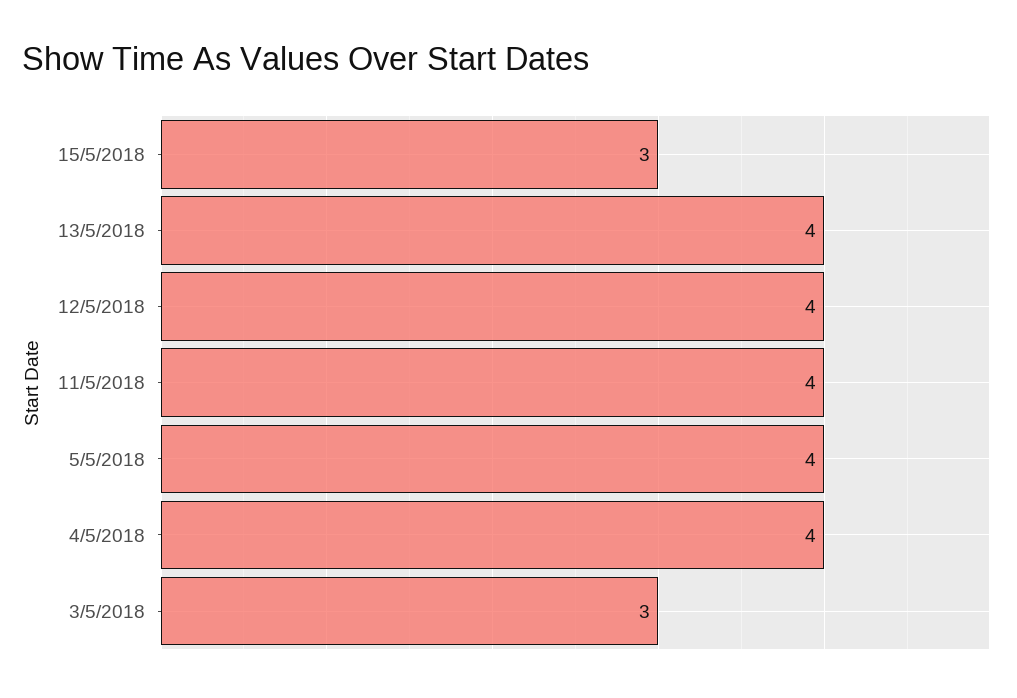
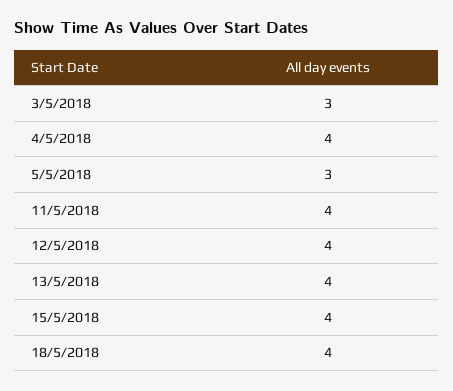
15/5/2018: 3 -> 4
5/5/2018: 4 -> 3
18/5/2018: none -> 4

